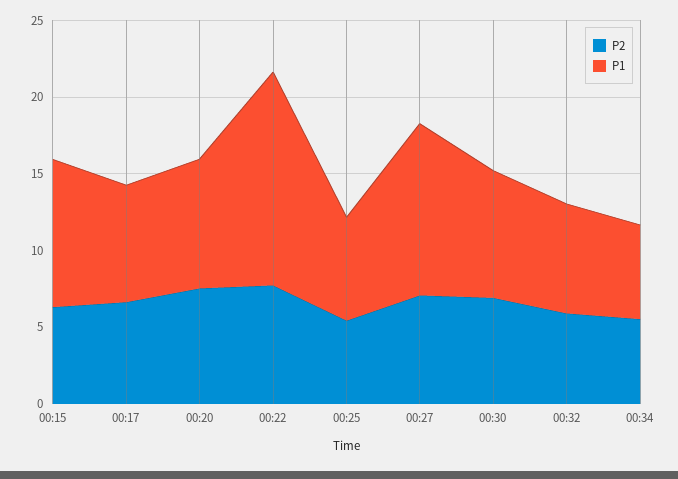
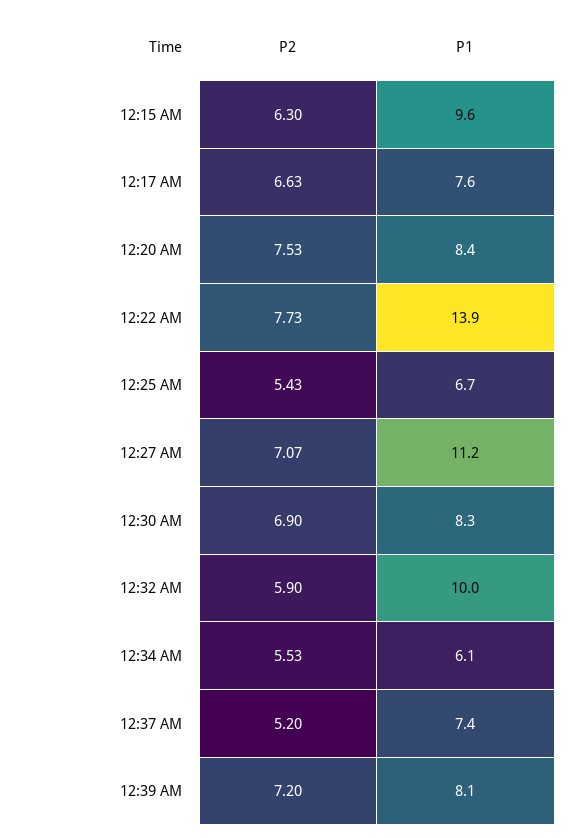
P1, 00:32: 7 -> 10
P2, 12:37 AM: none -> 5.2
P1, 12:37 AM: none -> 7.4
P2, 12:39 AM: none -> 7.2
P1, 12:39 AM: none -> 8.1

